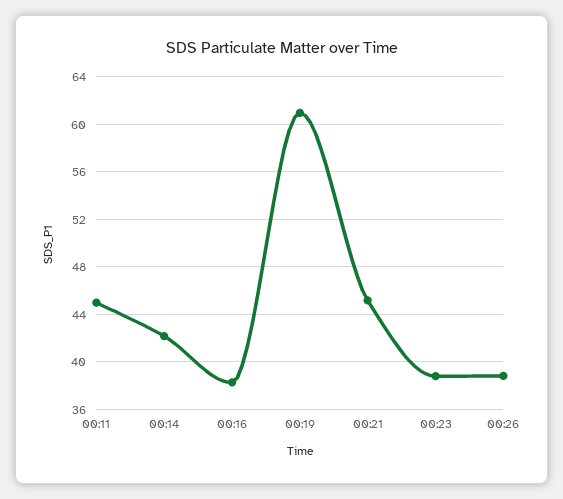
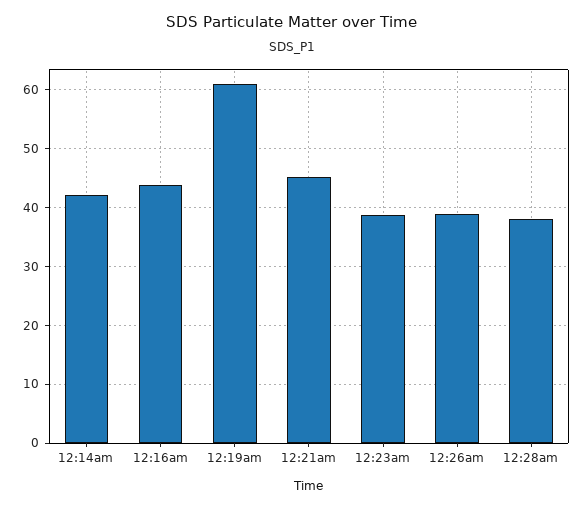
00:11: 45 -> none
00:16: 38 -> 44
12:28am: none -> 38

